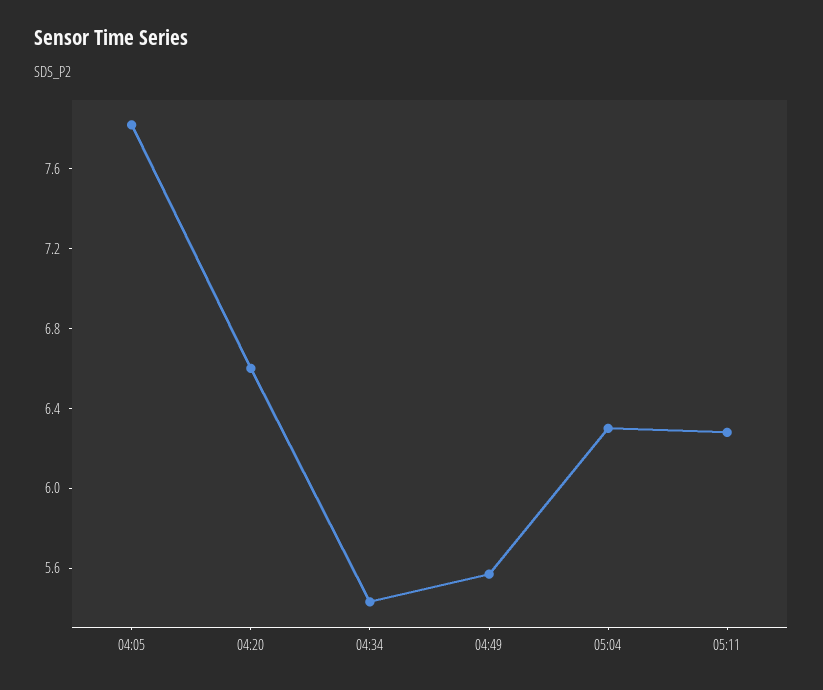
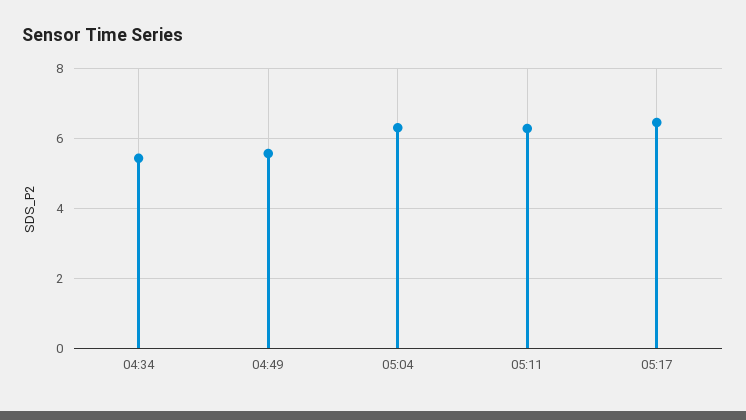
04:05: 7.8 -> none
04:20: 6.6 -> none
05:17: none -> 6.4

